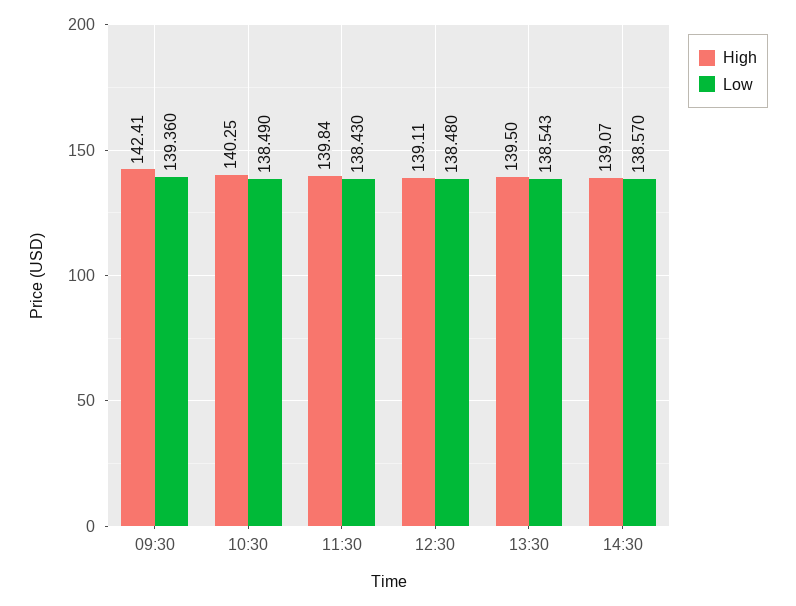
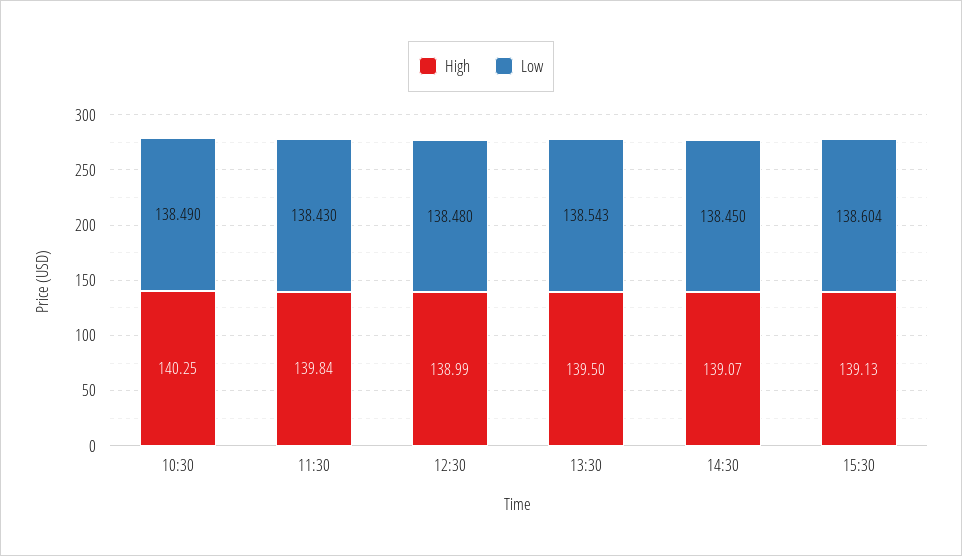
High, 09:30: 142.41 -> none
Low, 09:30: 139.36 -> none
High, 12:30: 139.11 -> 138.99
Low, 14:30: 138.57 -> 138.45
High, 15:30: none -> 139.13
Low, 15:30: none -> 138.604

